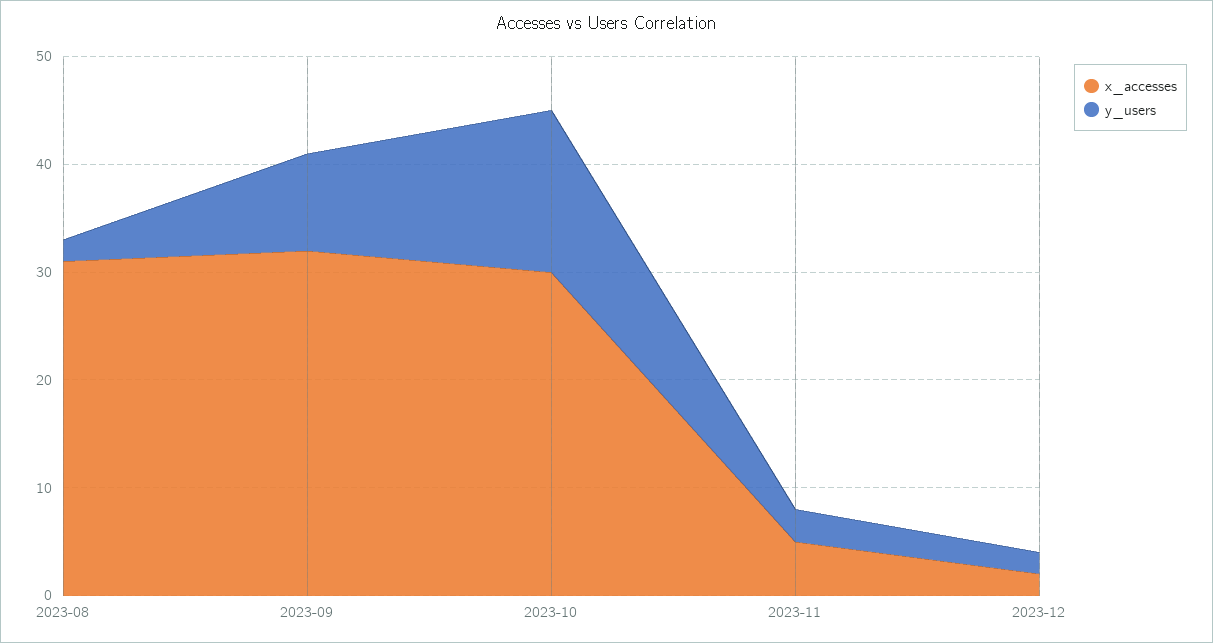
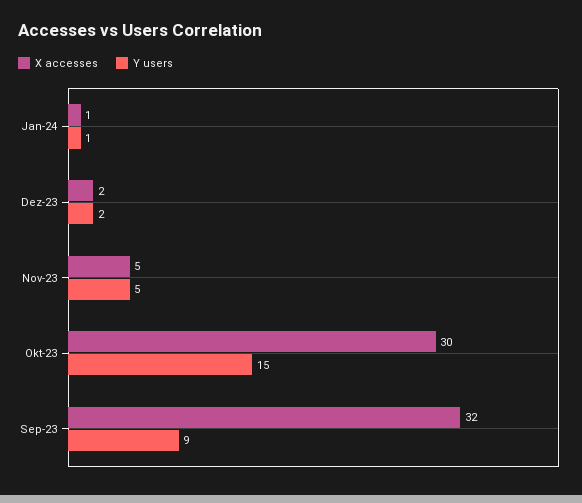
x_accesses, 2023-08: 31 -> none
y_users, 2023-08: 2 -> none
y_users, 2023-11: 3 -> 5
x_accesses, Jan-24: none -> 1
y_users, Jan-24: none -> 1

